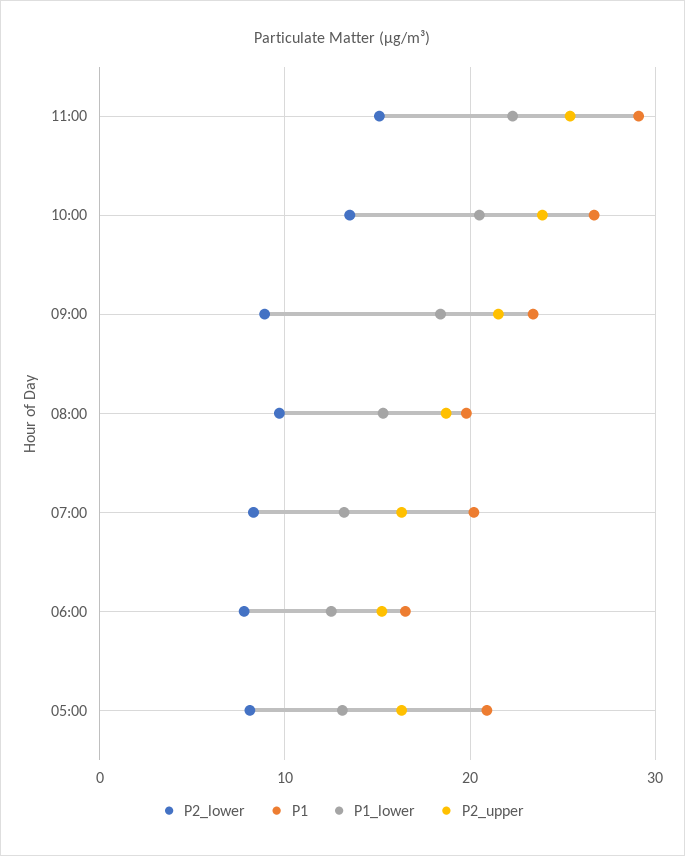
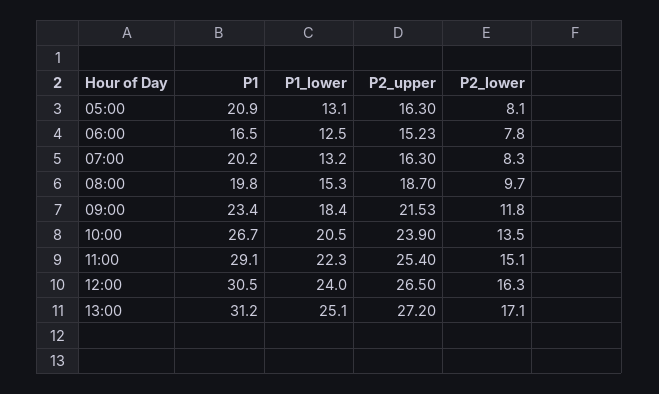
P2_lower, 09:00: 9 -> 11.8
P1, 12:00: none -> 30.5
P1_lower, 12:00: none -> 24
P2_upper, 12:00: none -> 26.5
P2_lower, 12:00: none -> 16.3
P1, 13:00: none -> 31.2
P1_lower, 13:00: none -> 25.1
P2_upper, 13:00: none -> 27.2
P2_lower, 13:00: none -> 17.1

